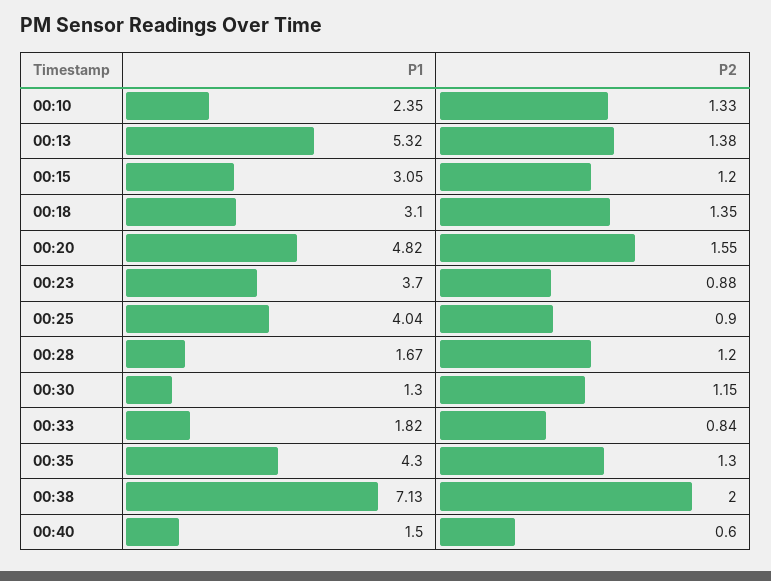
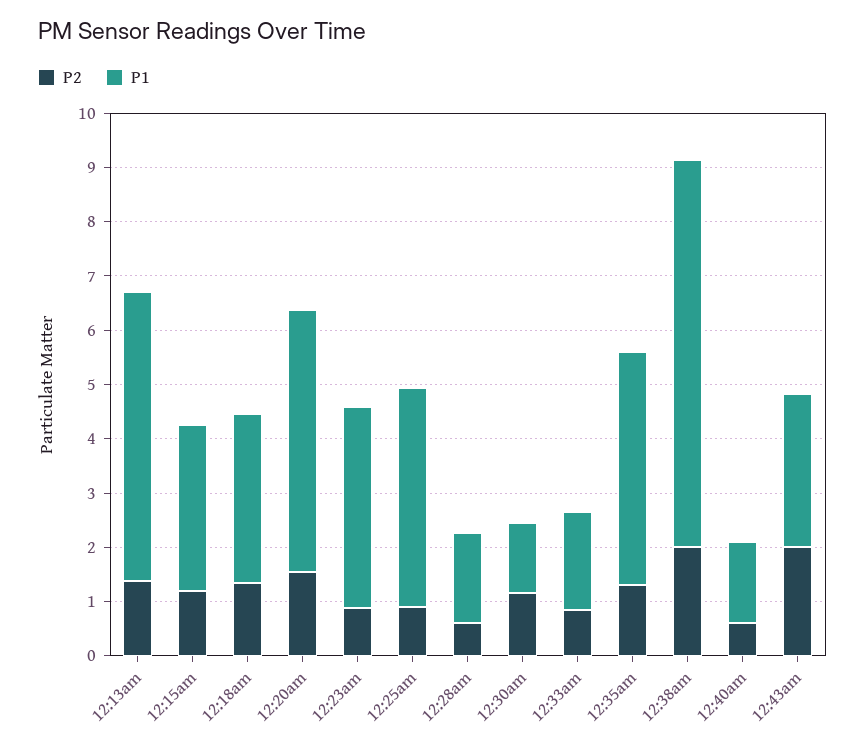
P1, 00:10: 2.35 -> none
P2, 00:10: 1.33 -> none
P2, 00:28: 1.2 -> 0.6
P2, 12:43am: none -> 2
P1, 12:43am: none -> 2.8

